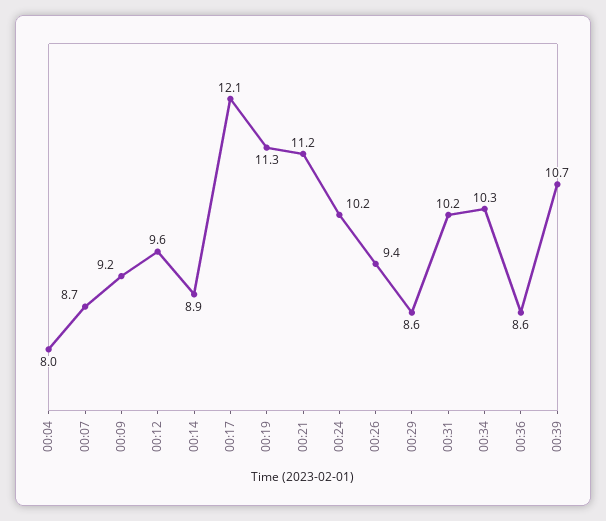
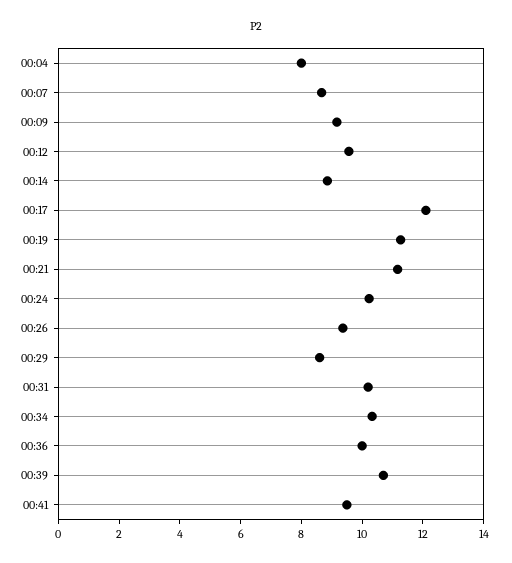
00:36: 8.6 -> 10
00:41: none -> 9.5

